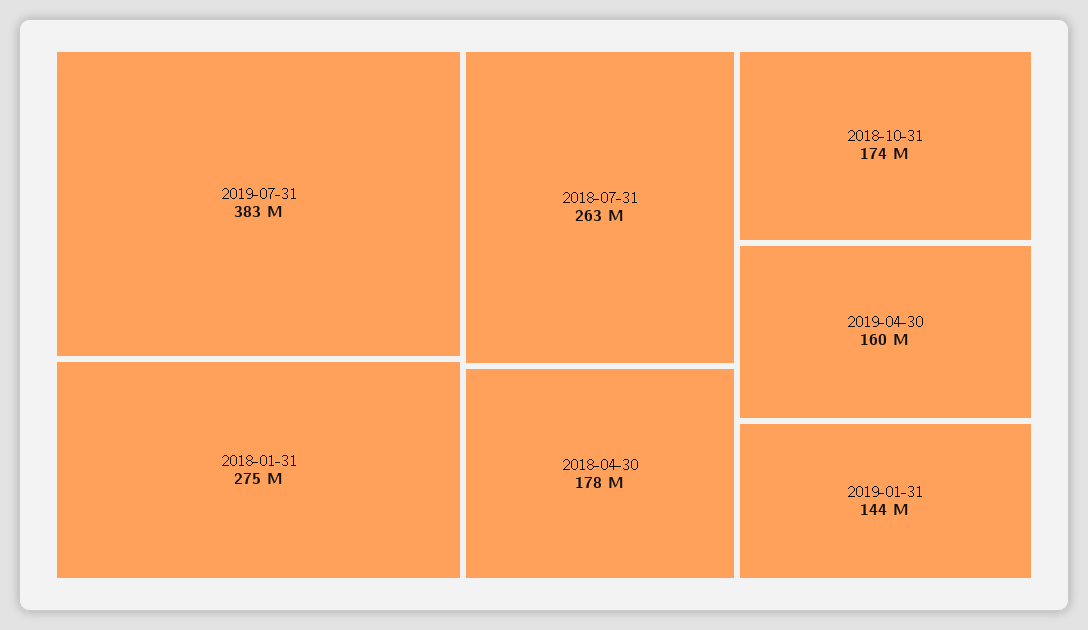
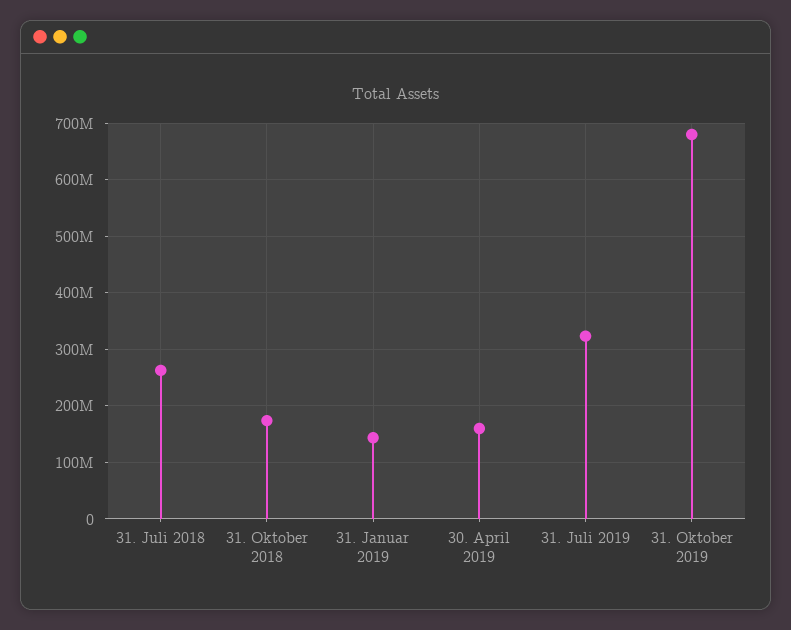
2019-07-31: 383000000 -> 320000000
2018-01-31: 275000000 -> none
2018-04-30: 178000000 -> none
31. Oktober 2019: none -> 680000000

